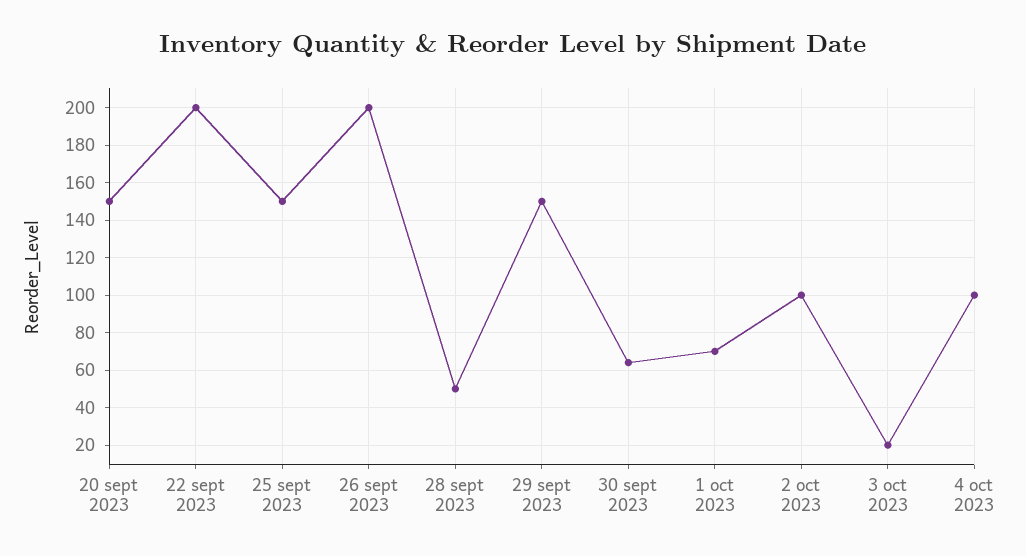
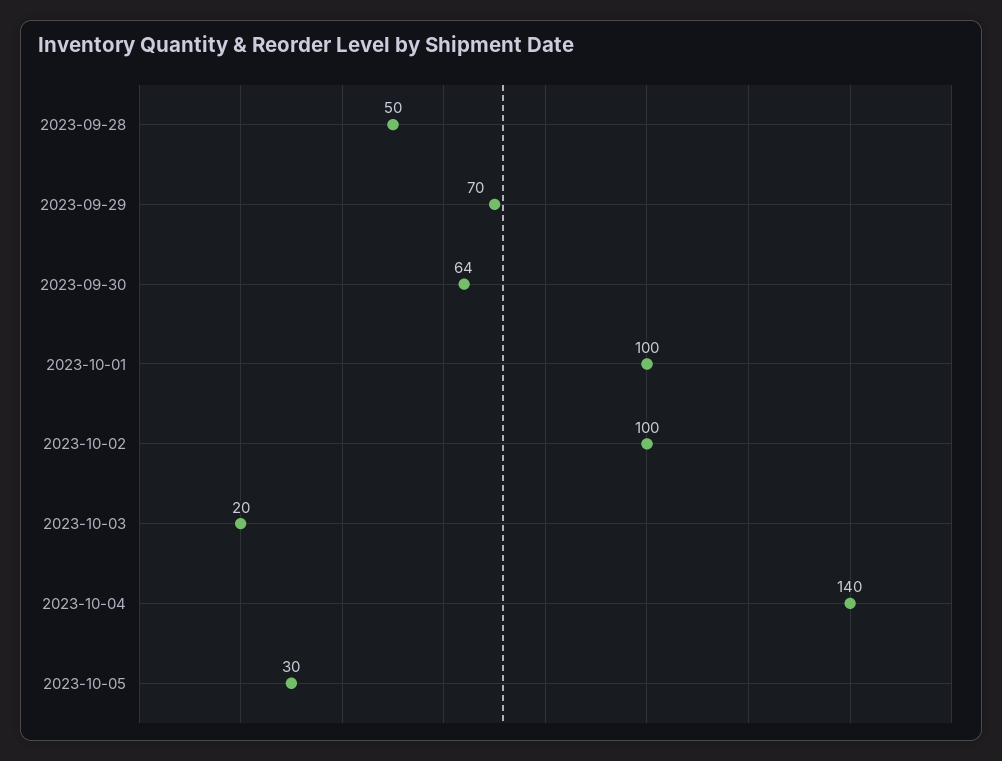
20 sept 2023: 150 -> none
22 sept 2023: 200 -> none
25 sept 2023: 150 -> none
26 sept 2023: 200 -> none
29 sept 2023: 150 -> 70
1 oct 2023: 70 -> 100
4 oct 2023: 100 -> 140
2023-10-05: none -> 30

